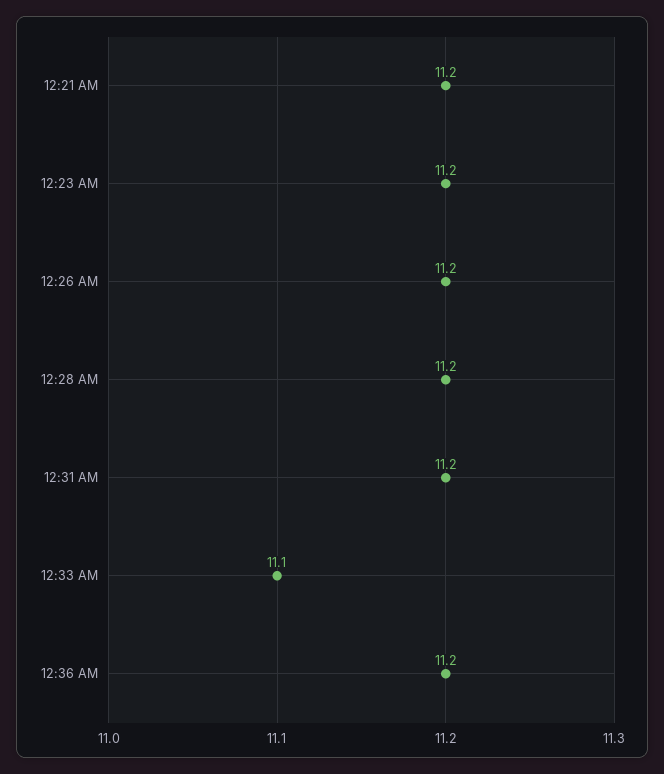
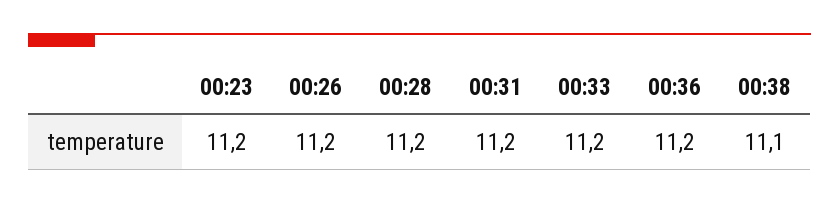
12:21 AM: 11.2 -> none
12:33 AM: 11.1 -> 11.2
00:38: none -> 11.1

